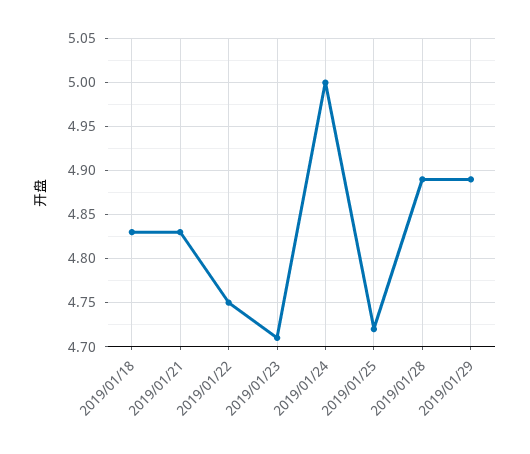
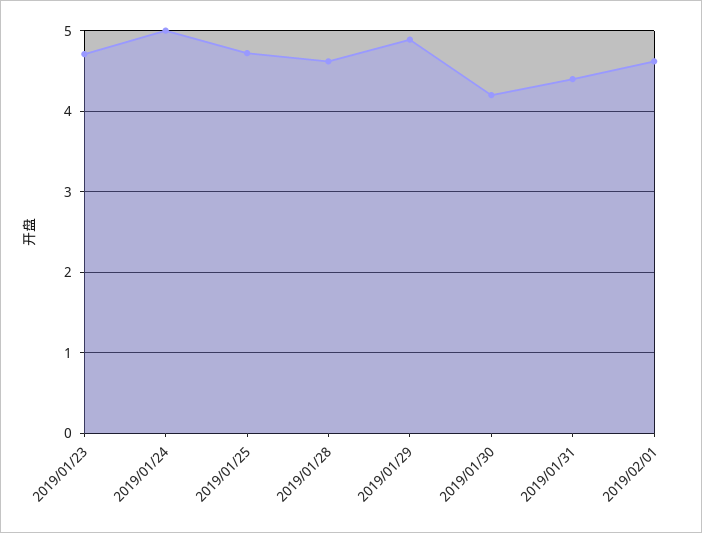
2019/01/18: 4.83 -> none
2019/01/21: 4.83 -> none
2019/01/22: 4.75 -> none
2019/01/28: 4.89 -> 4.6
2019/01/30: none -> 4.2
2019/01/31: none -> 4.4
2019/02/01: none -> 4.6

